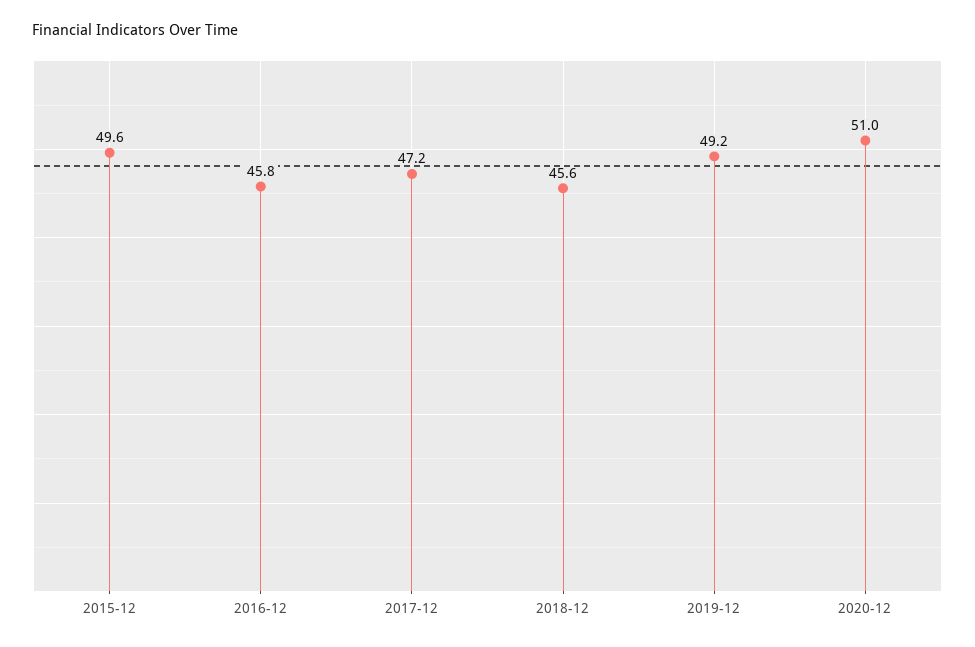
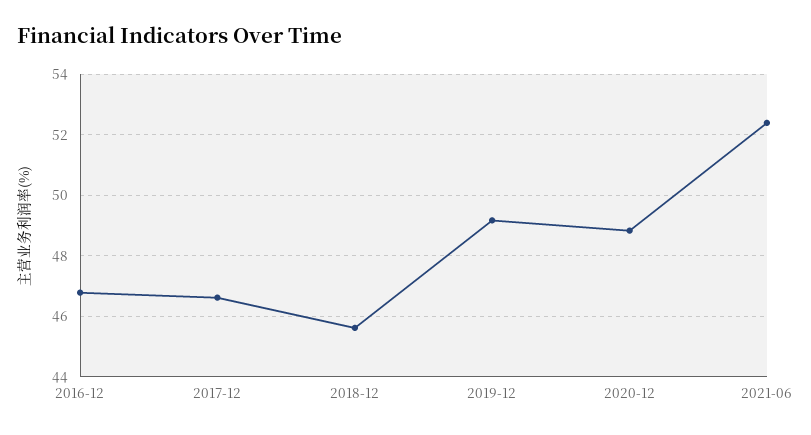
2015-12: 49.6 -> none
2016-12: 45.8 -> 46.8
2017-12: 47.2 -> 46.6
2020-12: 51 -> 48.8
2021-06: none -> 52.4

